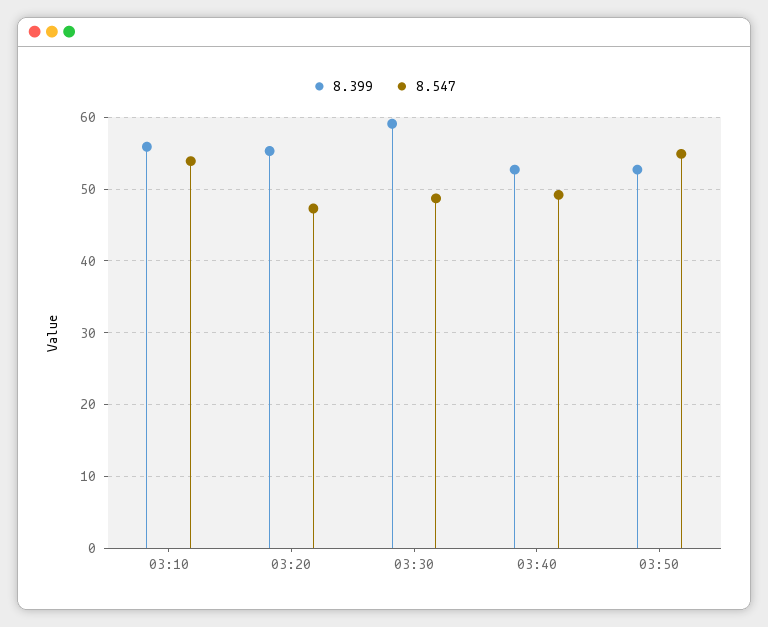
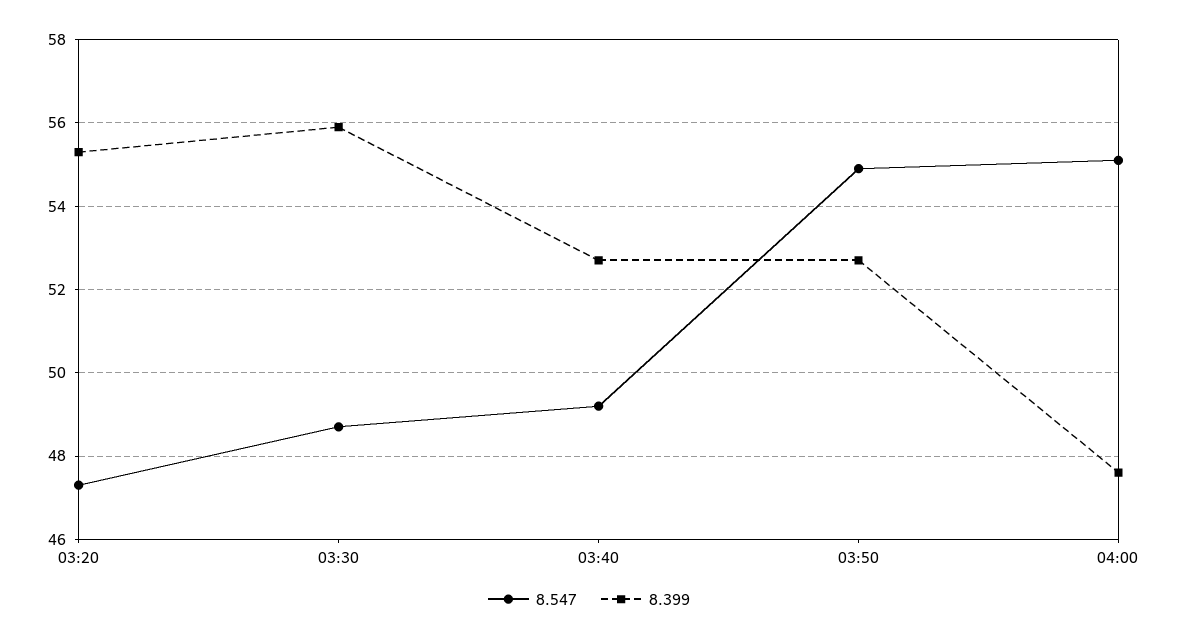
8.399, 03:10: 56 -> none
8.547, 03:10: 54 -> none
8.399, 03:30: 59 -> 56
8.547, 04:00: none -> 55
8.399, 04:00: none -> 47.5

